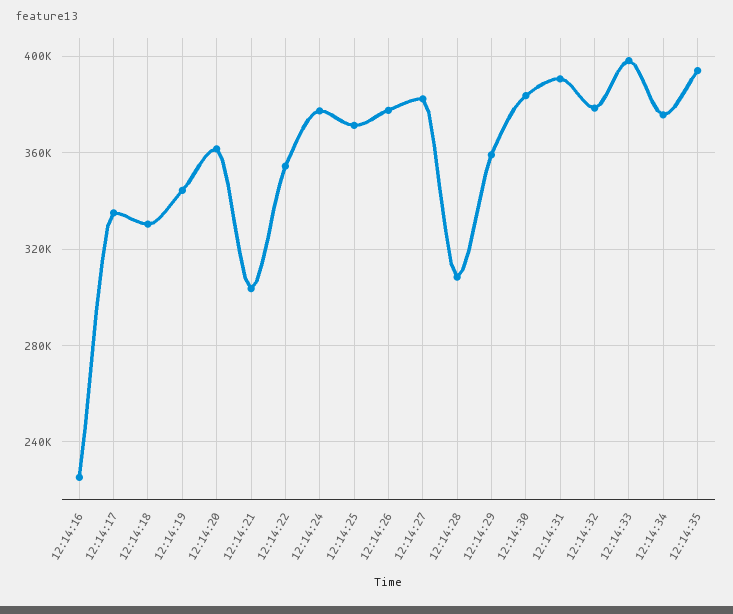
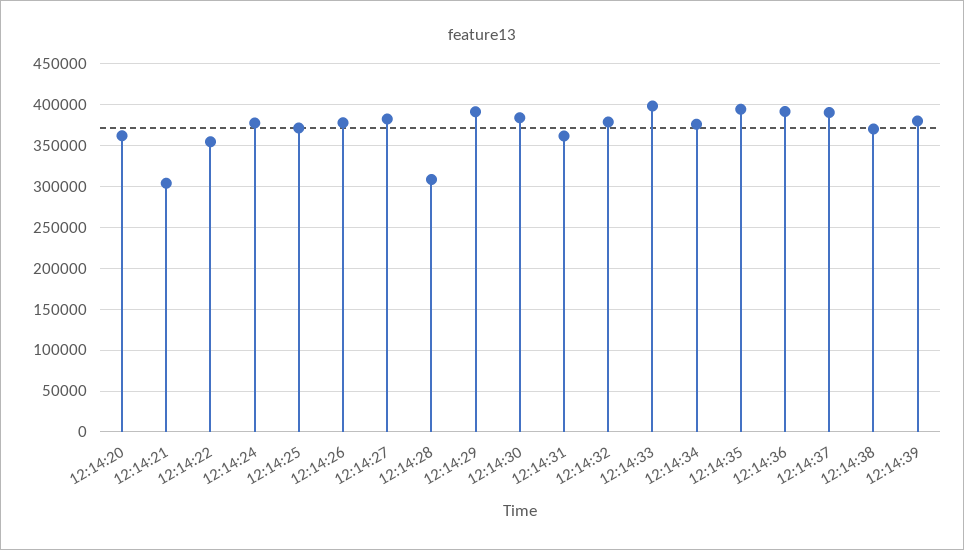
12:14:16: 225000 -> none
12:14:17: 335000 -> none
12:14:18: 330000 -> none
12:14:19: 345000 -> none
12:14:29: 360000 -> 390000
12:14:31: 390000 -> 360000
12:14:36: none -> 390000
12:14:37: none -> 390000
12:14:38: none -> 370000
12:14:39: none -> 380000

